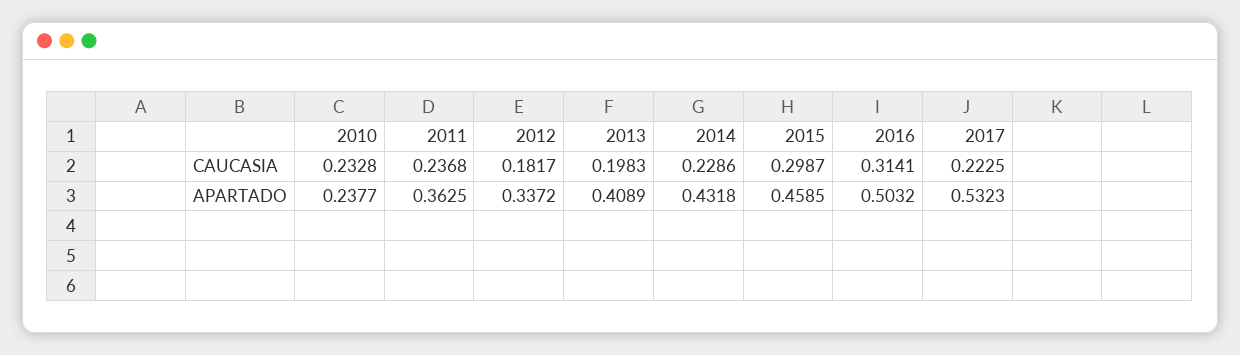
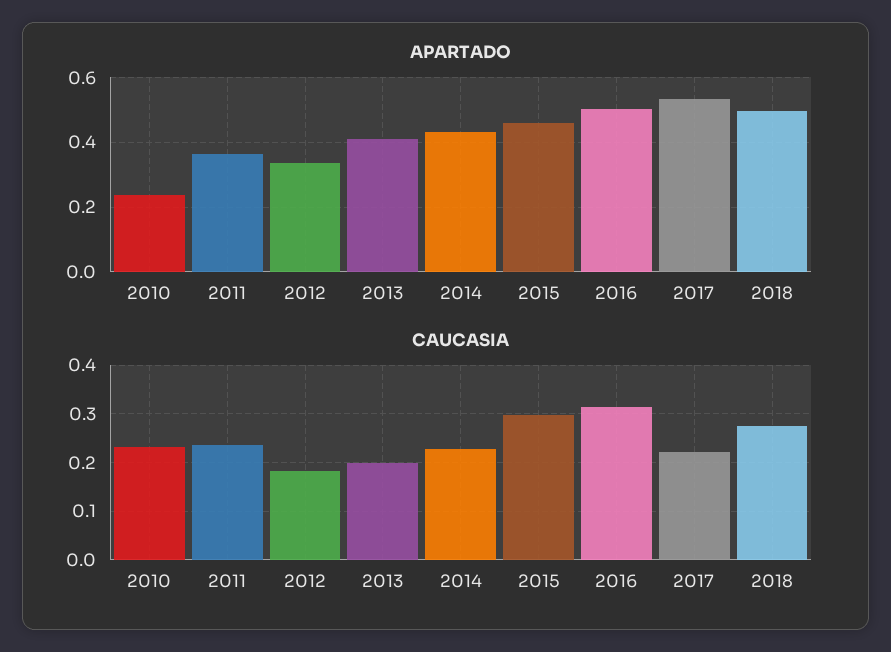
APARTADO, 2018: none -> 0.5
CAUCASIA, 2018: none -> 0.28

